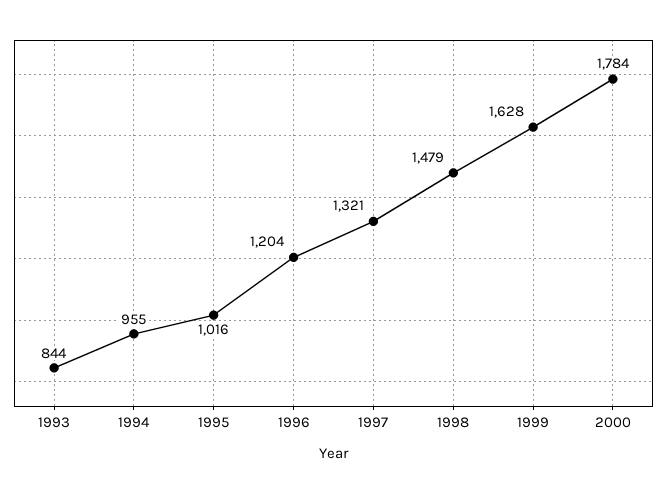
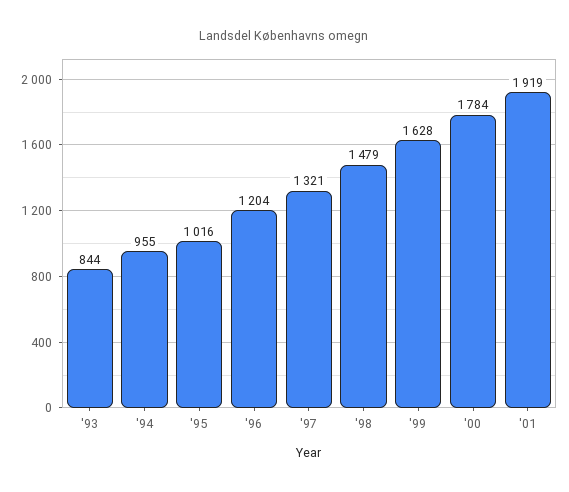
'01: none -> 1919

